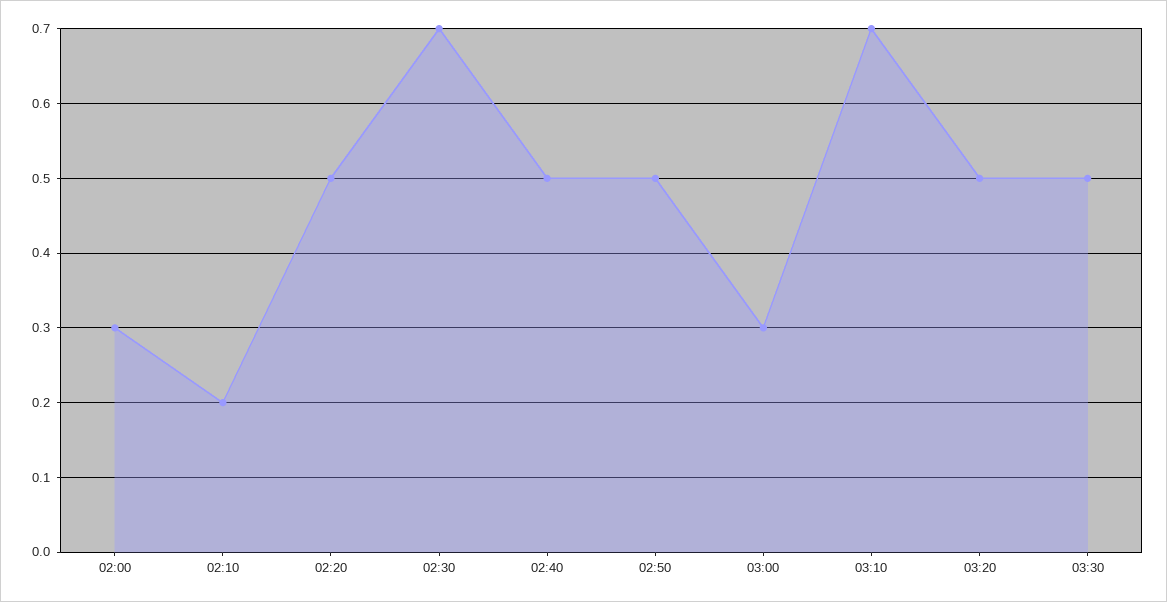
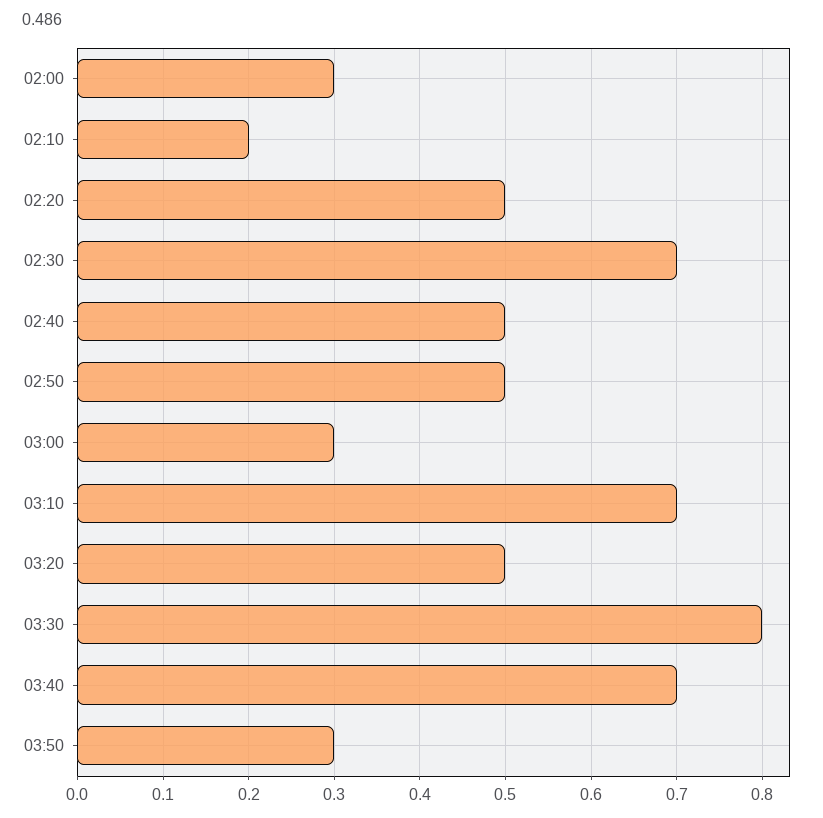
03:30: 0.5 -> 0.8
03:40: none -> 0.7
03:50: none -> 0.3

